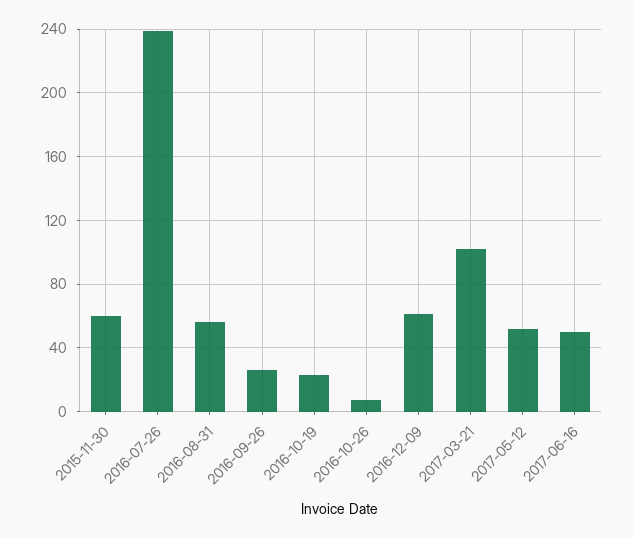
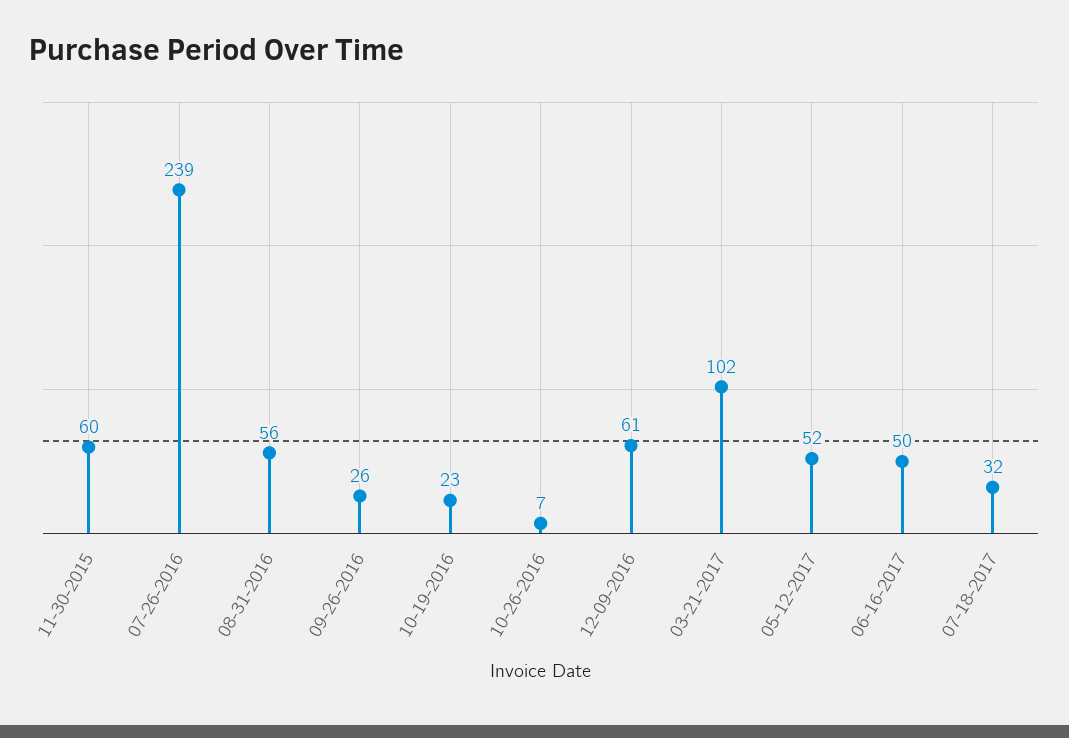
07-18-2017: none -> 32

